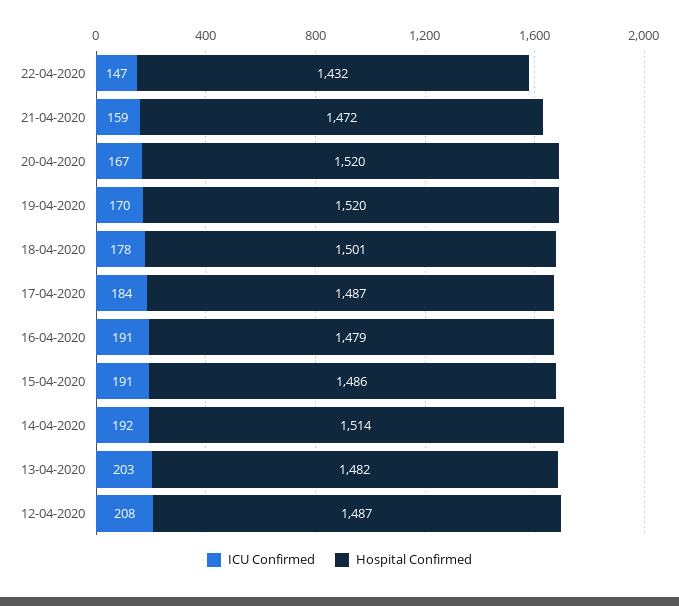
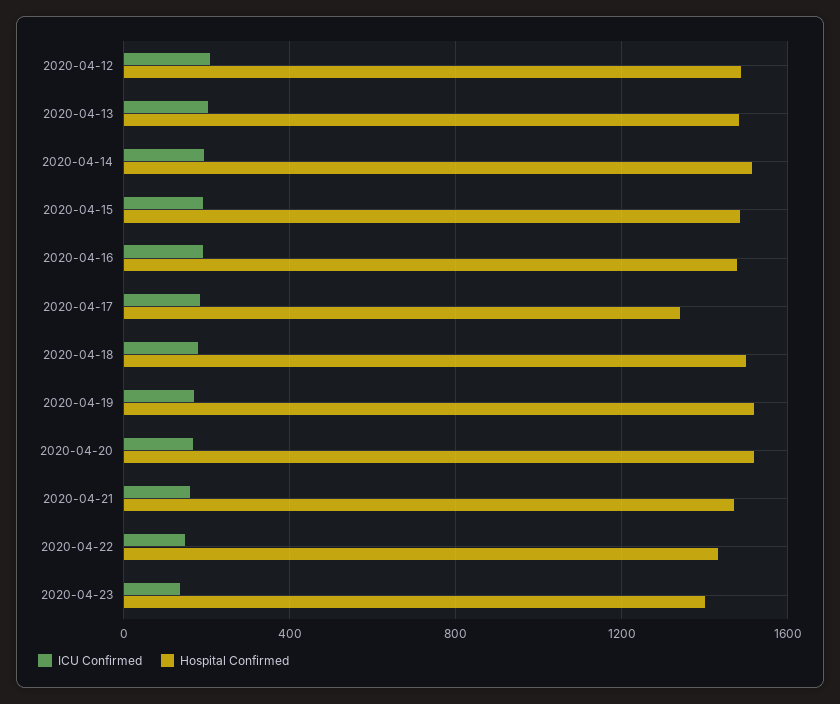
Hospital Confirmed, 17-04-2020: 1487 -> 1350
ICU Confirmed, 2020-04-23: none -> 150
Hospital Confirmed, 2020-04-23: none -> 1400

